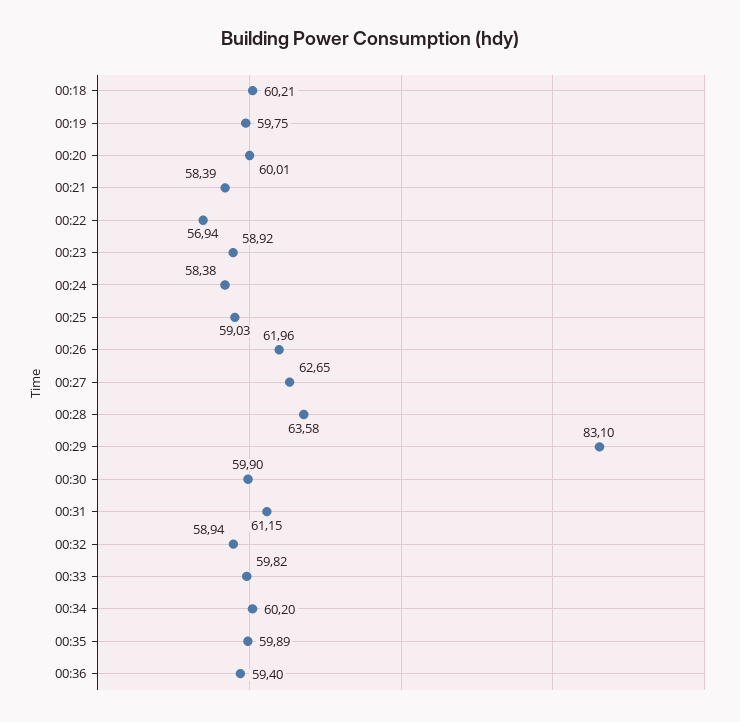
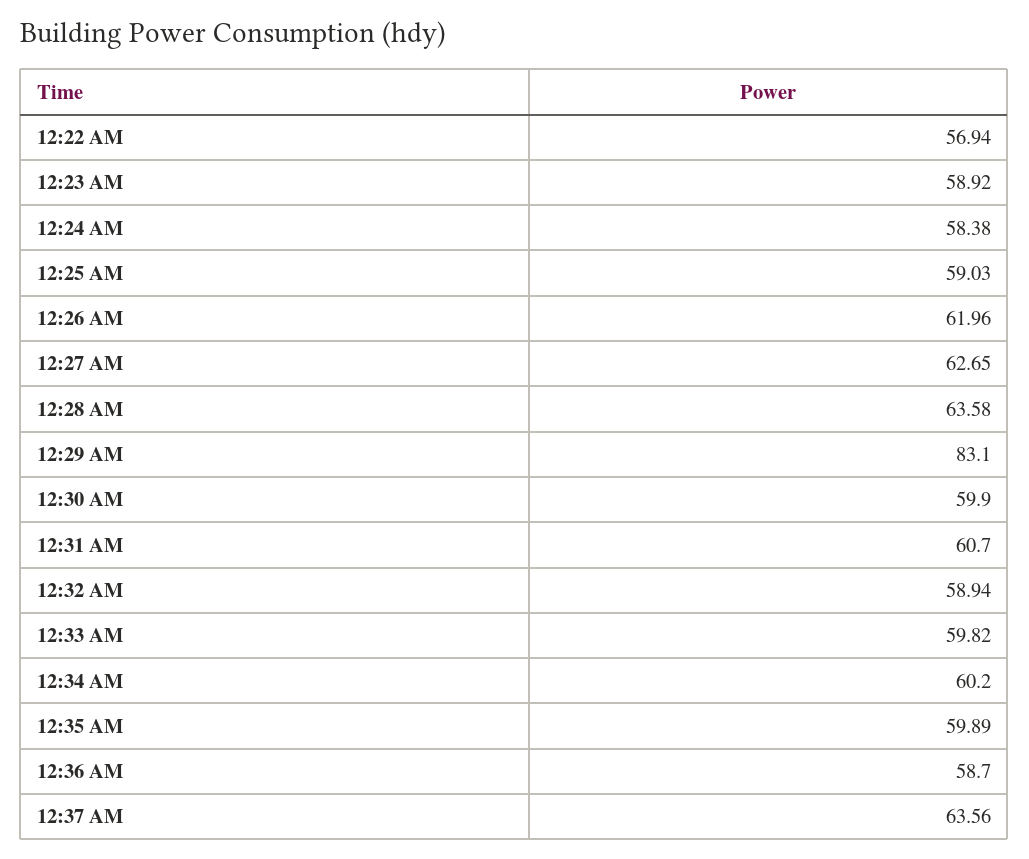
00:18: 60.21 -> none
00:19: 59.75 -> none
00:20: 60.01 -> none
00:21: 58.39 -> none
00:31: 61.15 -> 60.7
00:36: 59.4 -> 58.7
12:37 AM: none -> 63.56

